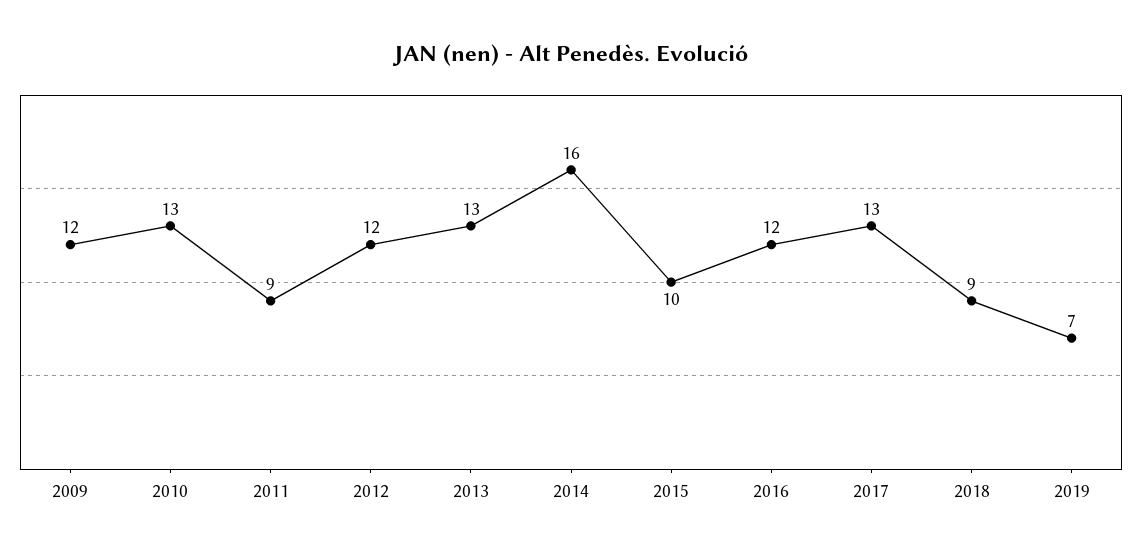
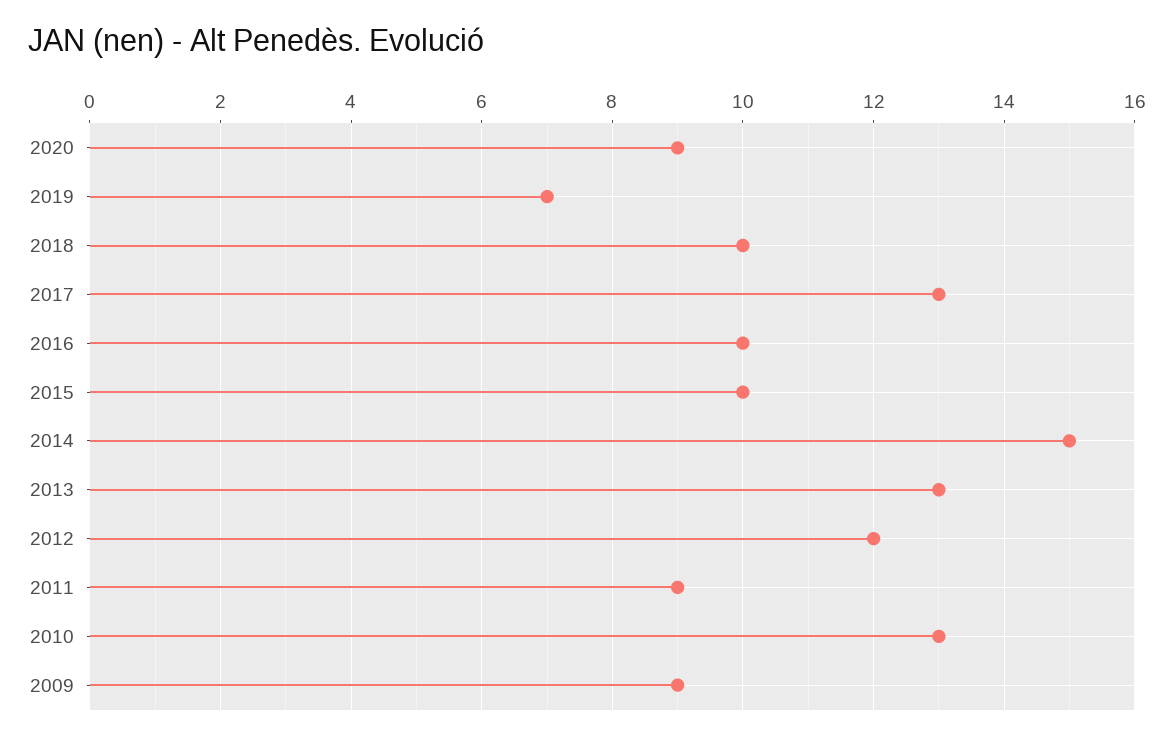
2009: 12 -> 9
2014: 16 -> 15
2016: 12 -> 10
2018: 9 -> 10
2020: none -> 9

